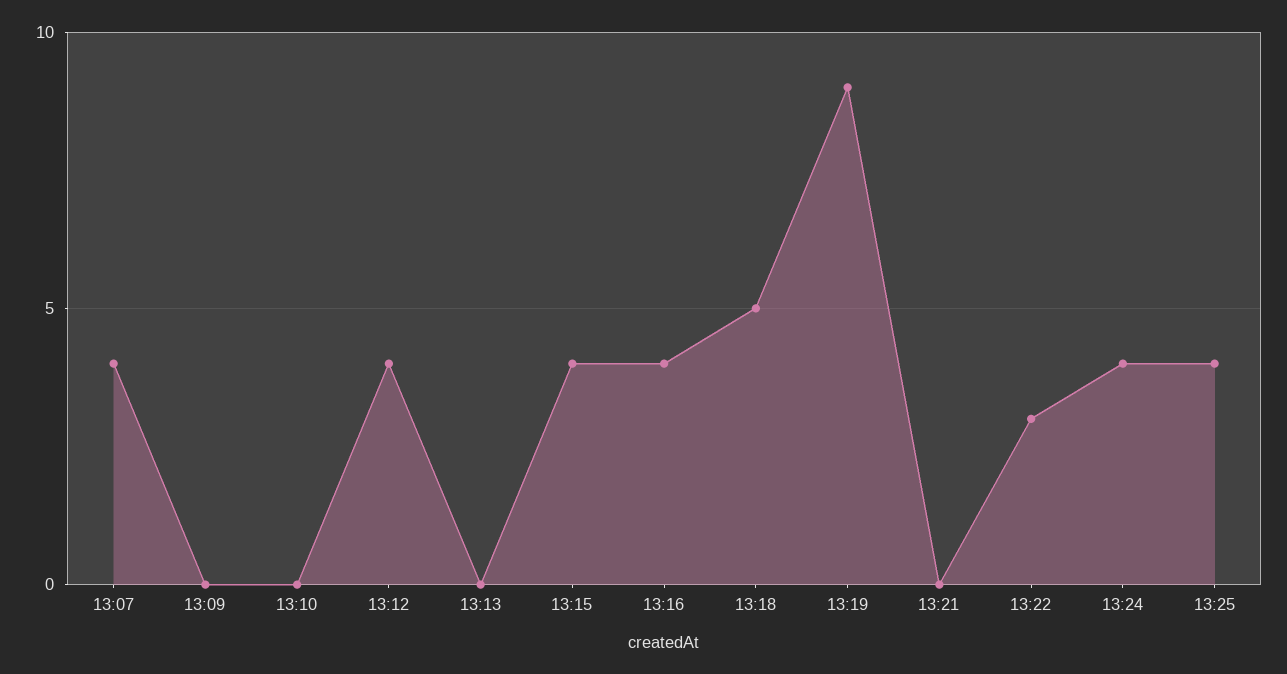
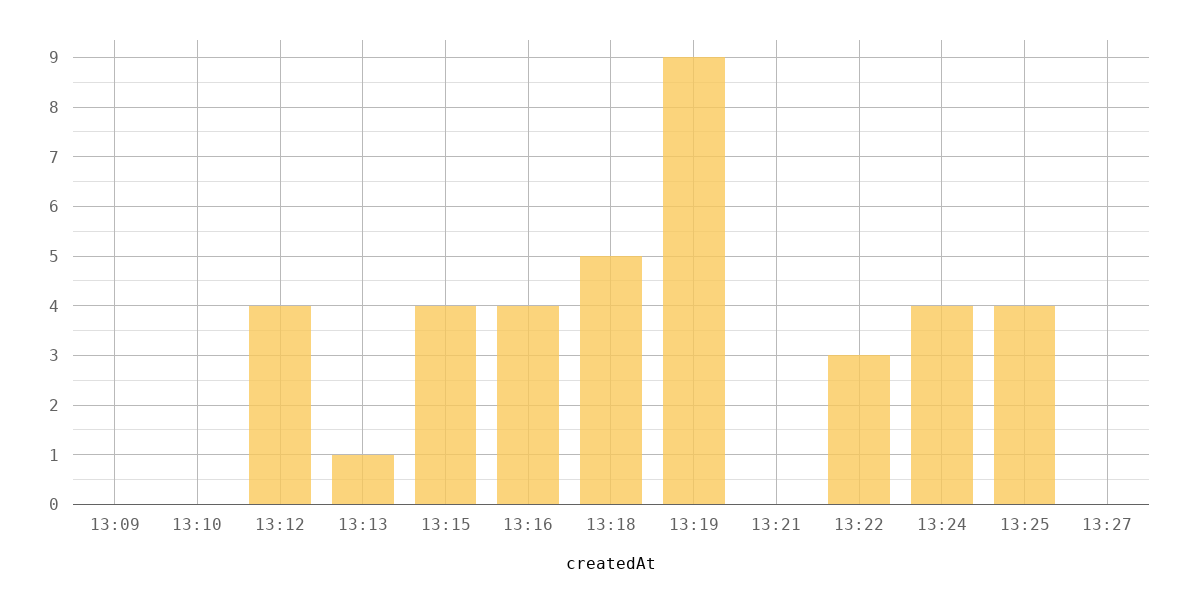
13:07: 4 -> none
13:13: 0 -> 1
13:27: none -> 0

